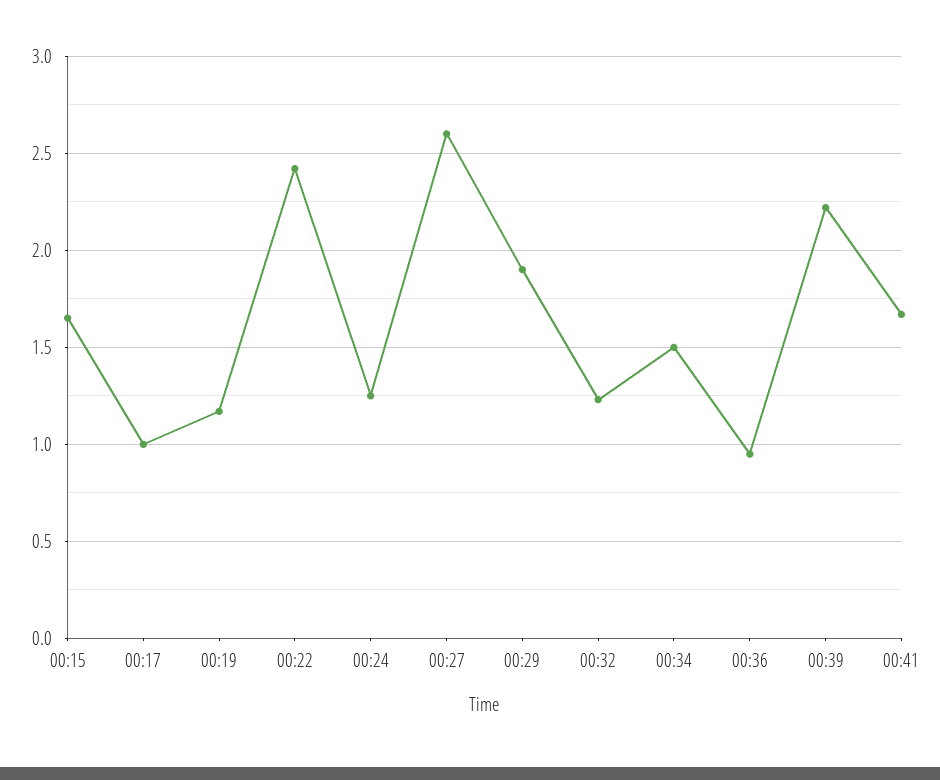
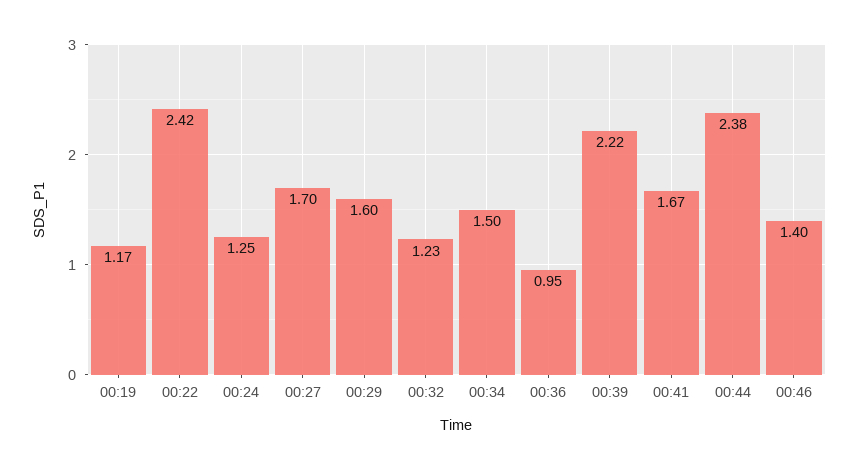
00:15: 1.65 -> none
00:17: 1 -> none
00:27: 2.6 -> 1.7
00:29: 1.9 -> 1.6
00:44: none -> 2.38
00:46: none -> 1.4

